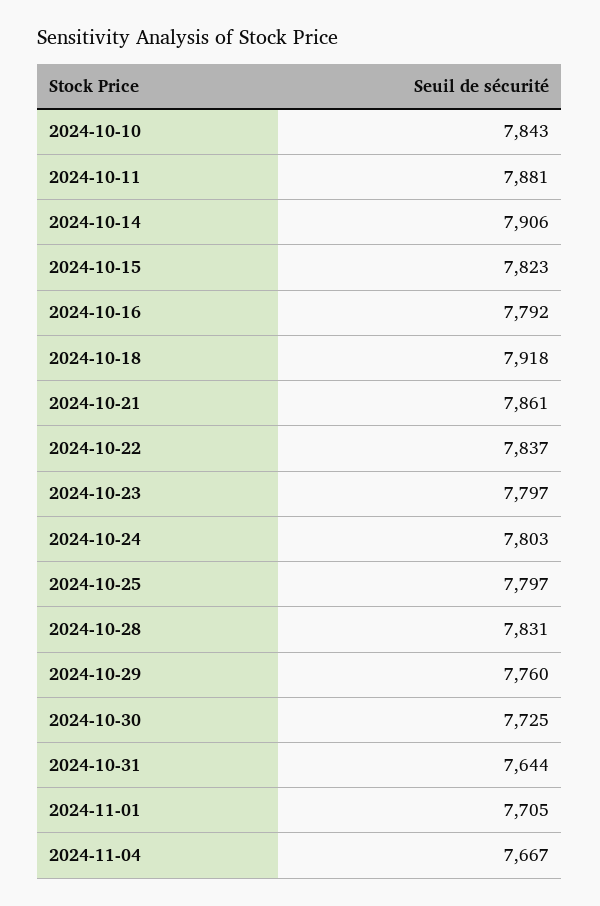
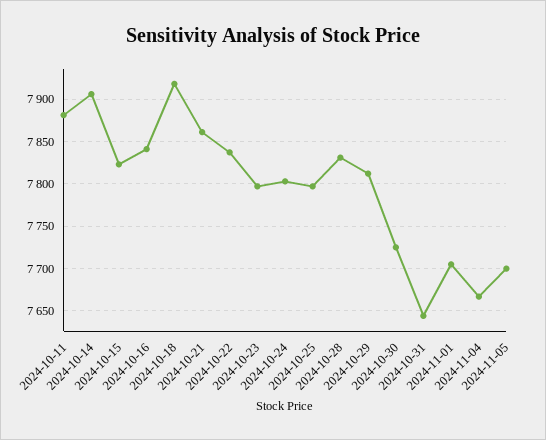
2024-10-10: 7843 -> none
2024-10-16: 7792 -> 7840
2024-10-29: 7760 -> 7810
2024-11-05: none -> 7700

